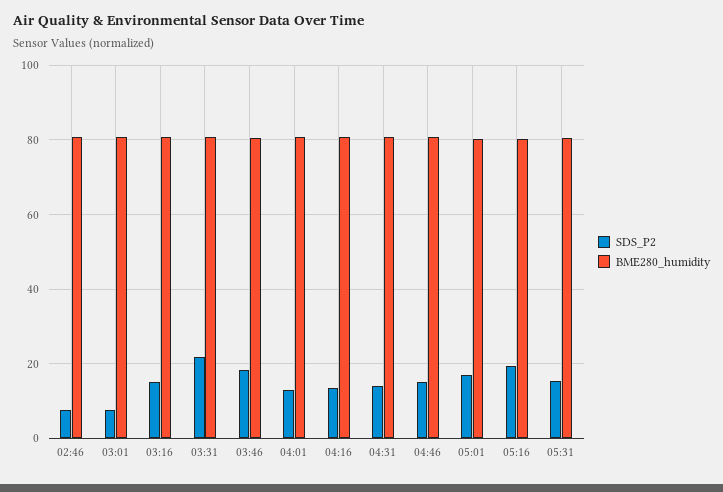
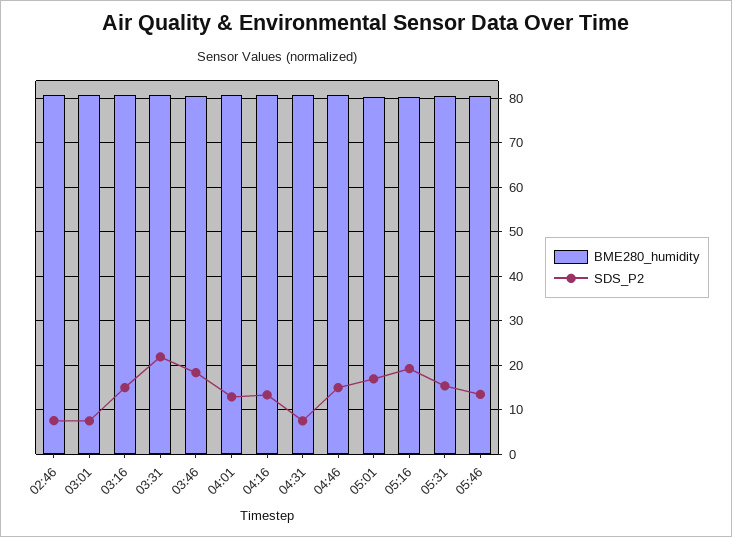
SDS_P2, 04:31: 14 -> 8
BME280_humidity, 05:46: none -> 80
SDS_P2, 05:46: none -> 14

